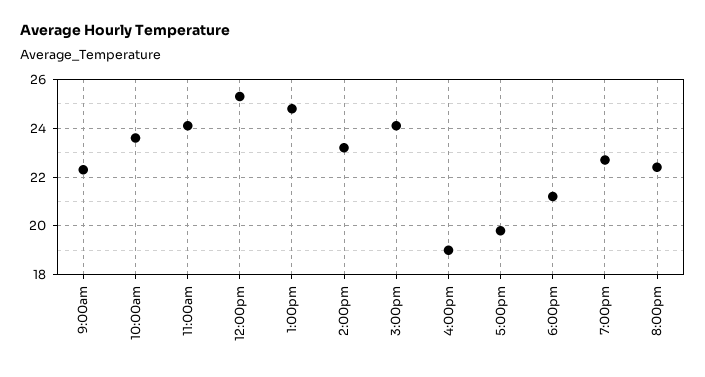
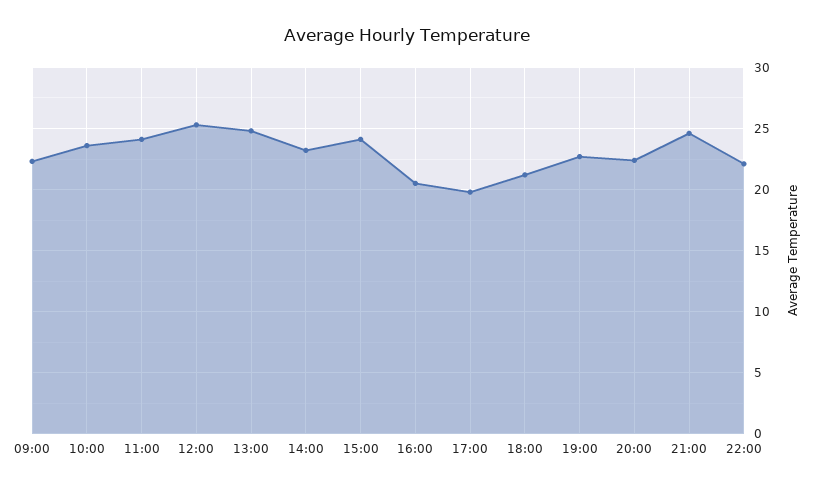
4:00pm: 19 -> 20.5
21:00: none -> 24.5
22:00: none -> 22

